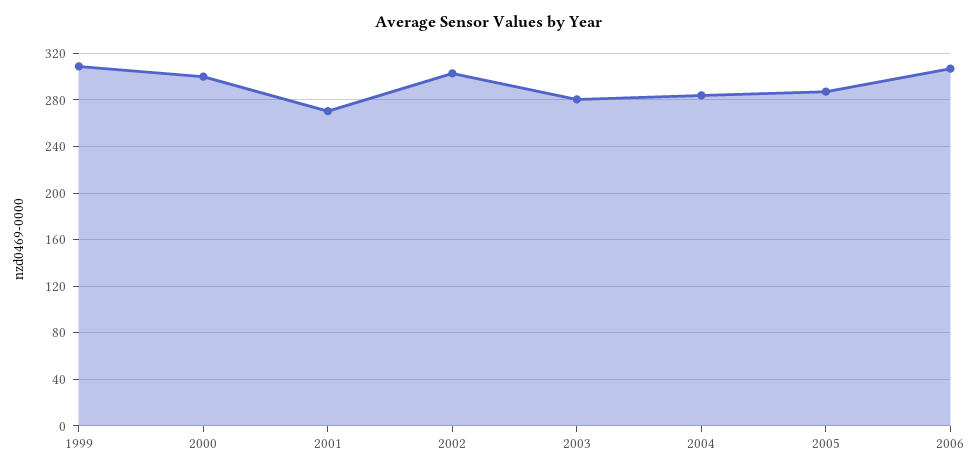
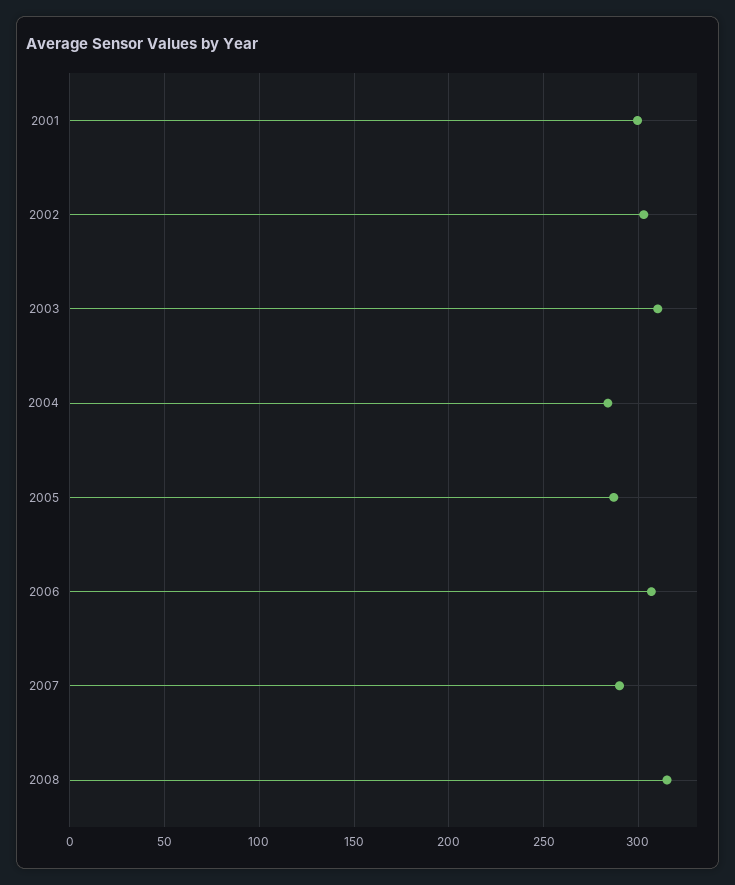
1999: 310 -> none
2000: 300 -> none
2001: 270 -> 300
2003: 280 -> 310
2007: none -> 290
2008: none -> 315

